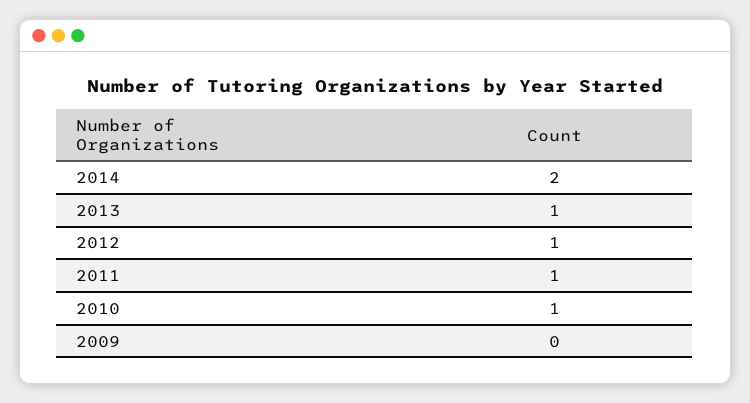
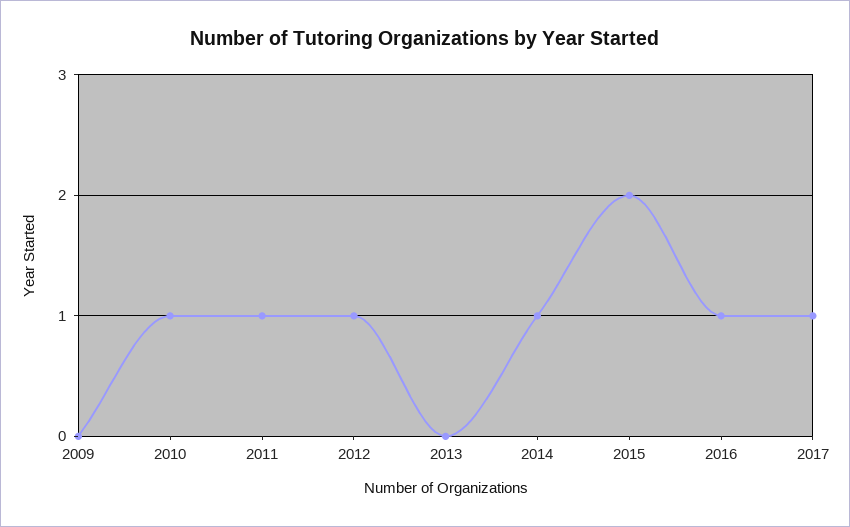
2014: 2 -> 1
2013: 1 -> 0
2015: none -> 2
2016: none -> 1
2017: none -> 1

